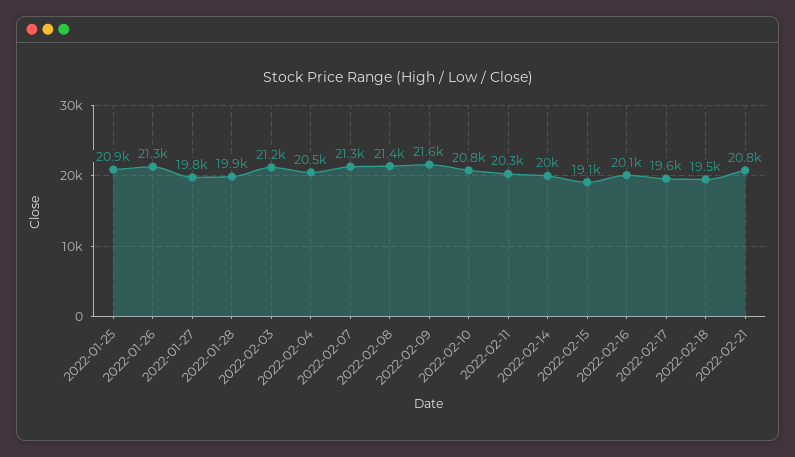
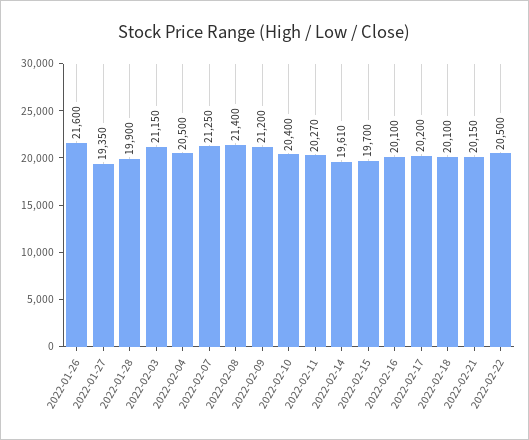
2022-01-25: 20900 -> none
2022-01-26: 21300 -> 21600
2022-01-27: 19800 -> 19350
2022-02-09: 21600 -> 21200
2022-02-10: 20800 -> 20400
2022-02-14: 20000 -> 19610
2022-02-15: 19100 -> 19700
2022-02-17: 19600 -> 20200
2022-02-18: 19500 -> 20100
2022-02-21: 20800 -> 20150
2022-02-22: none -> 20500

